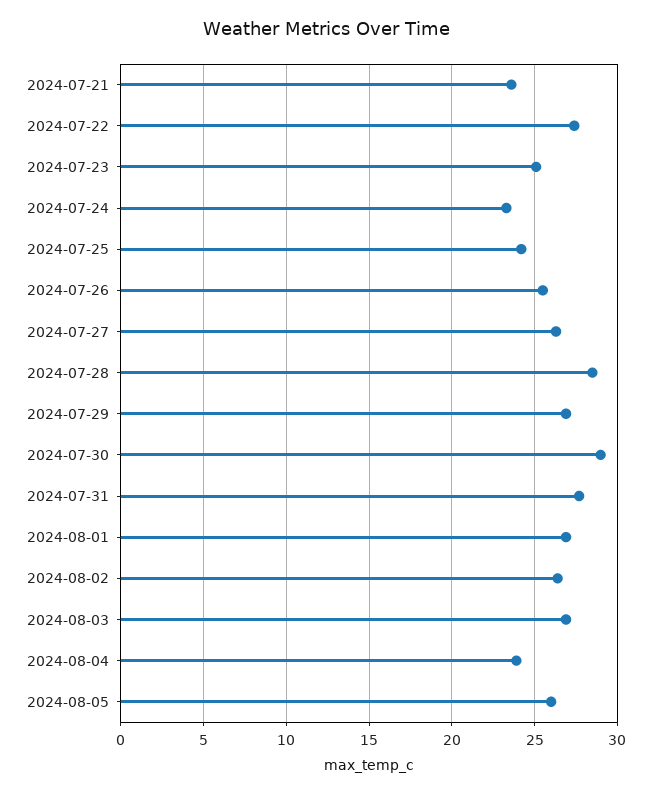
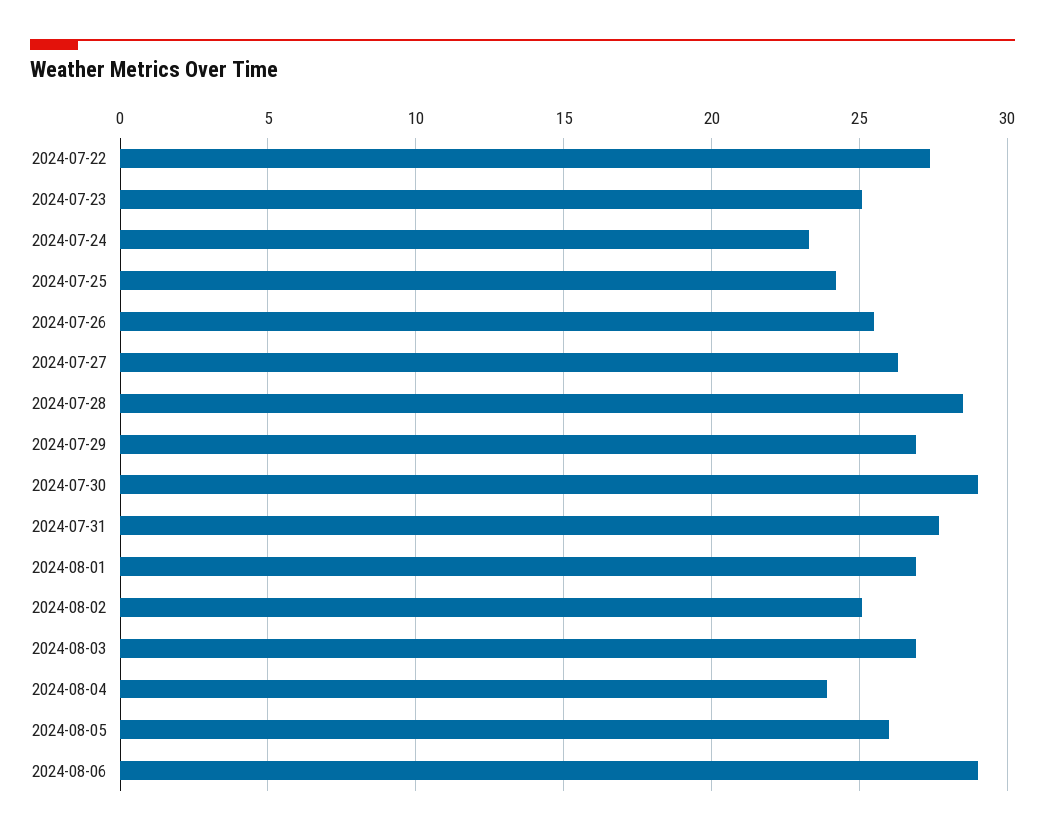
2024-07-21: 23.5 -> none
2024-08-02: 26.5 -> 25
2024-08-06: none -> 29

